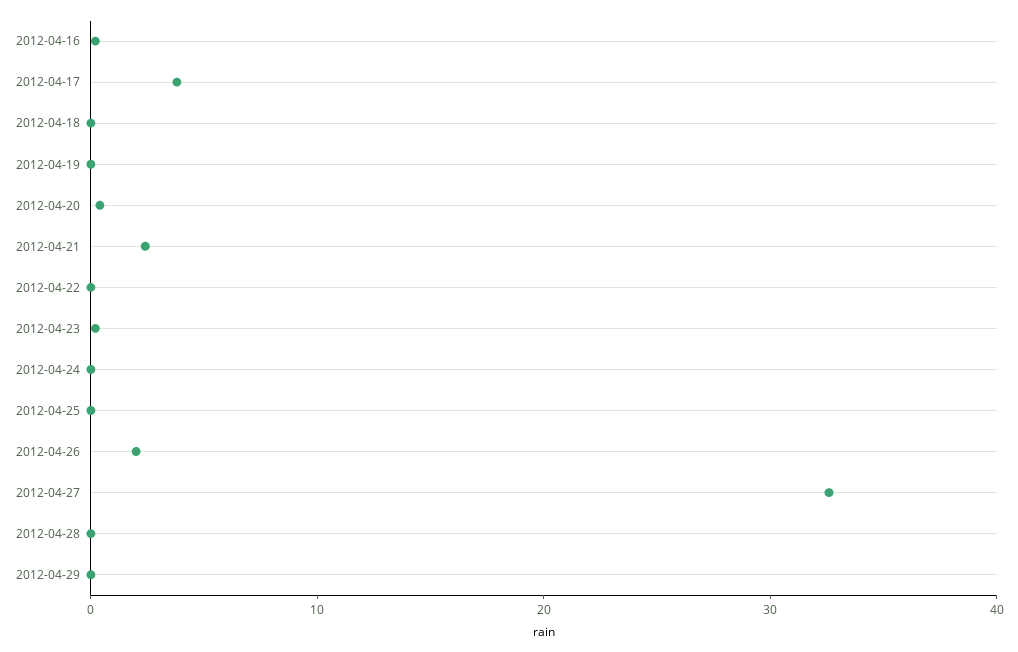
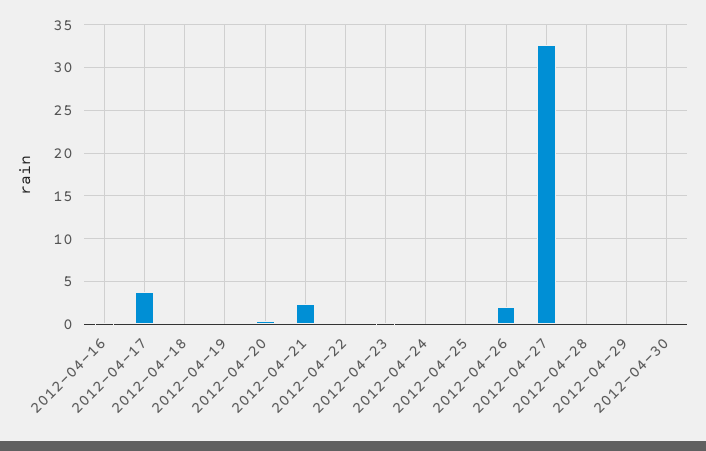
2012-04-30: none -> 0

